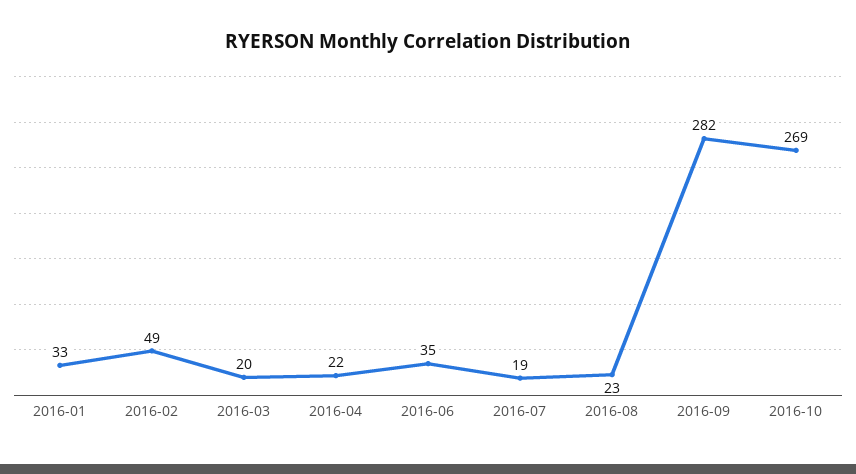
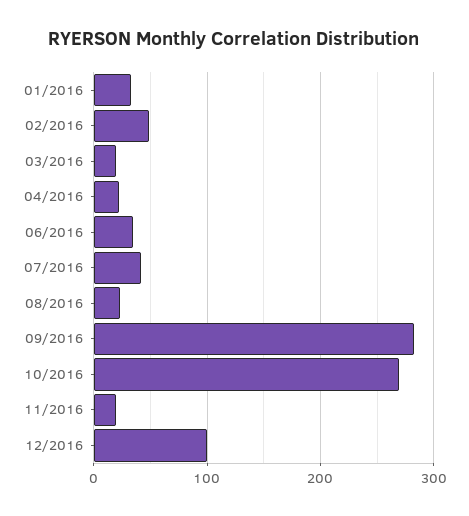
2016-07: 19 -> 40
11/2016: none -> 20
12/2016: none -> 100

